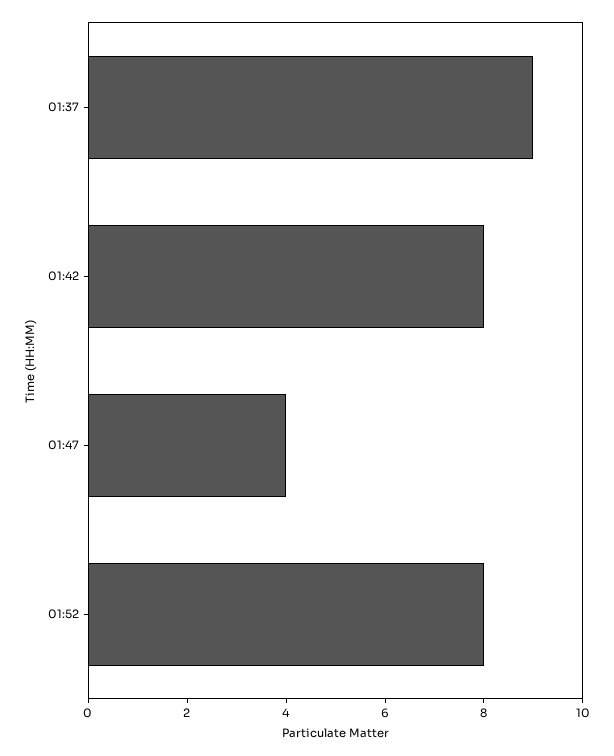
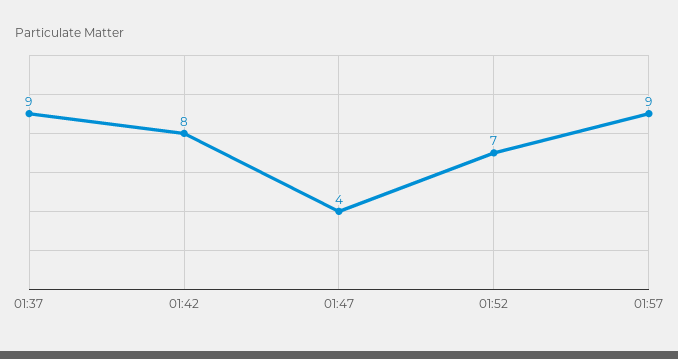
01:52: 8 -> 7
01:57: none -> 9

